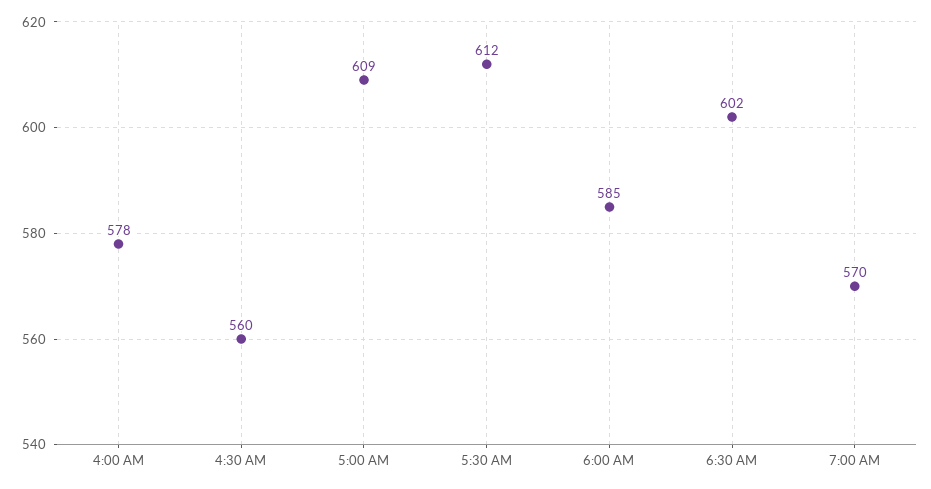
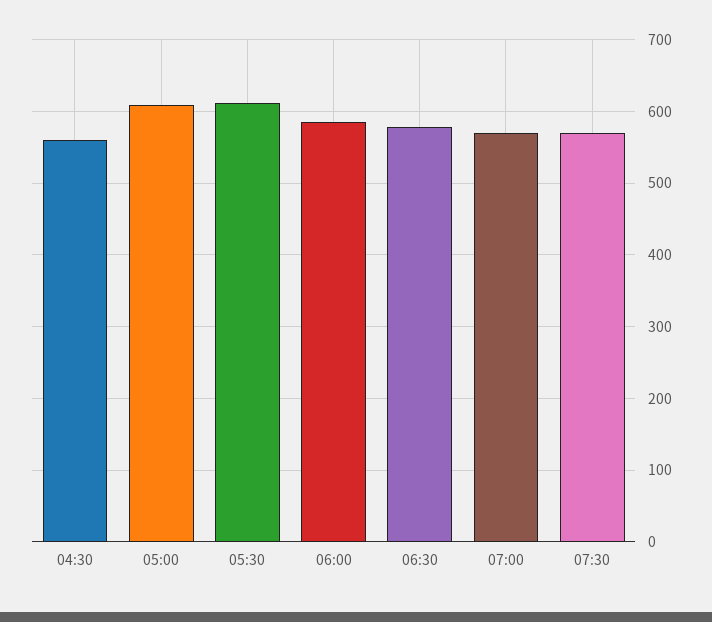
4:00 AM: 578 -> none
6:30 AM: 602 -> 580
07:30: none -> 570

